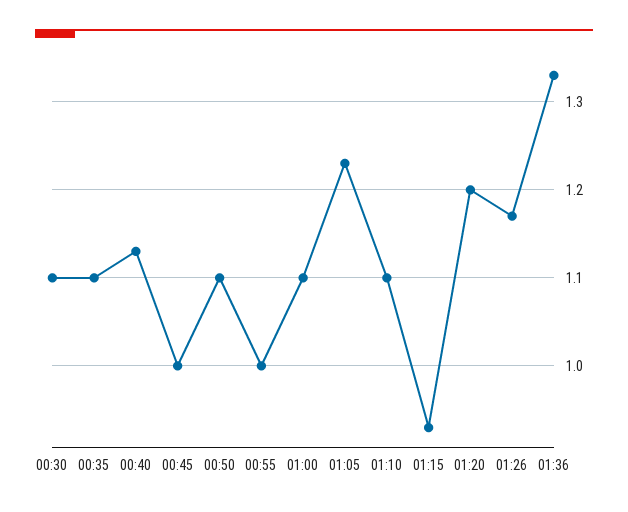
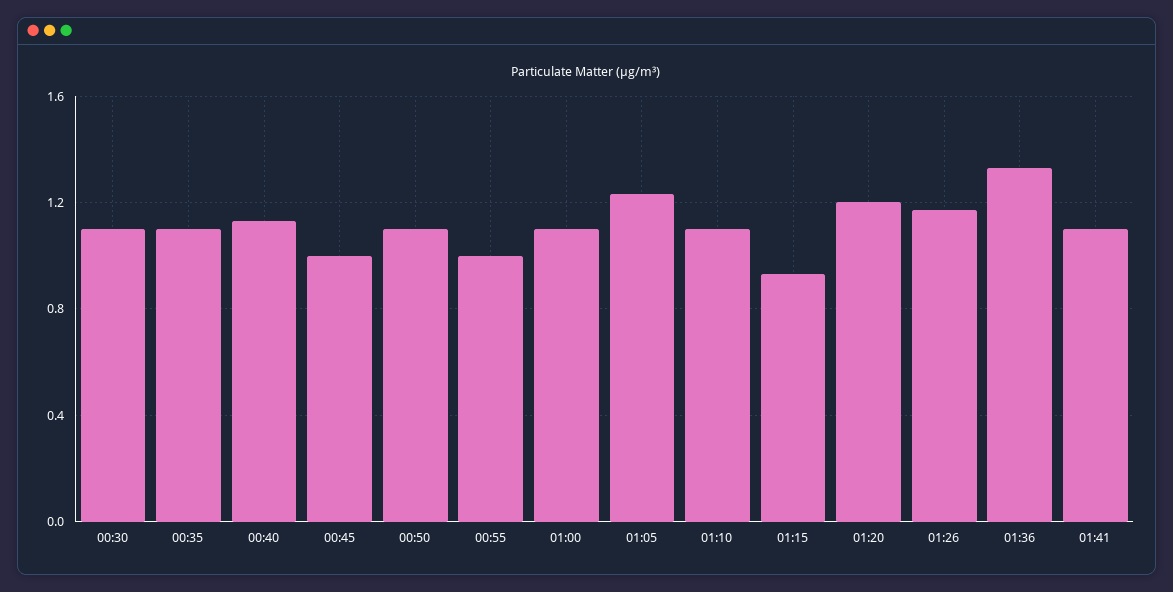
01:41: none -> 1.1

